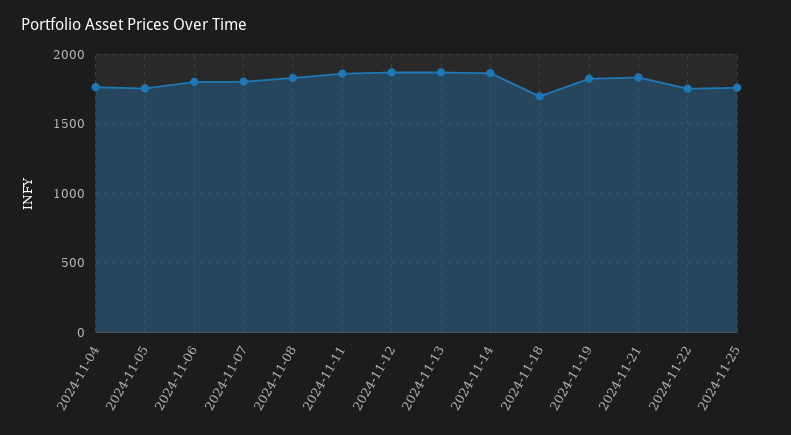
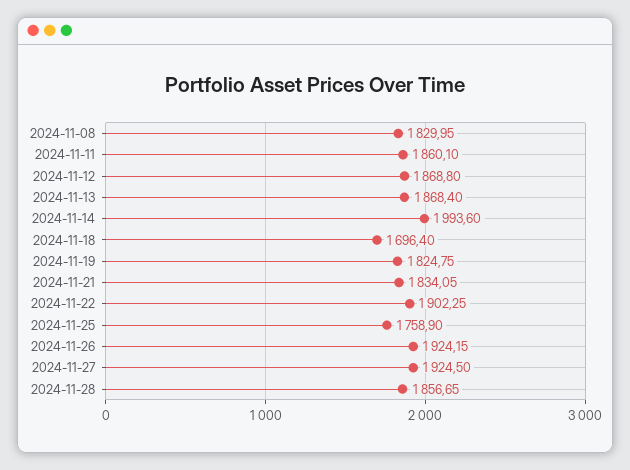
2024-11-04: 1750 -> none
2024-11-05: 1750 -> none
2024-11-06: 1800 -> none
2024-11-07: 1800 -> none
2024-11-14: 1850 -> 1993.6
2024-11-22: 1750 -> 1902.25
2024-11-26: none -> 1924.15
2024-11-27: none -> 1924.5
2024-11-28: none -> 1856.65

